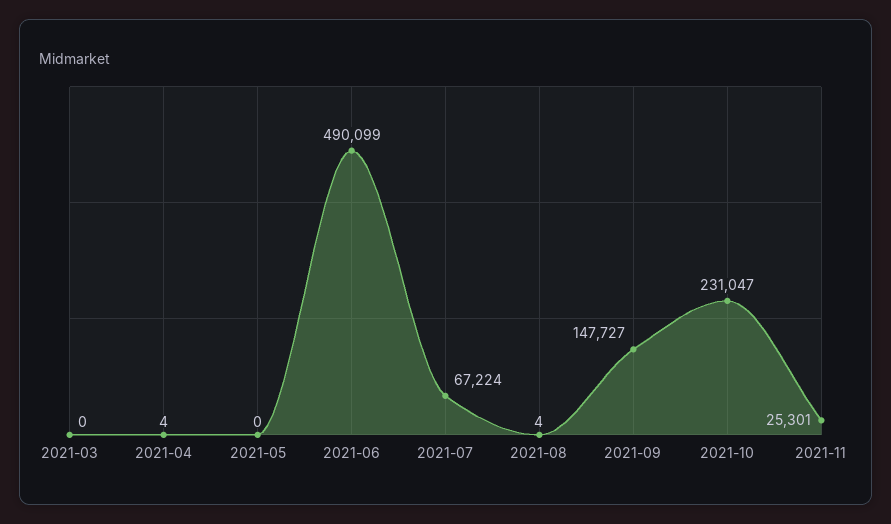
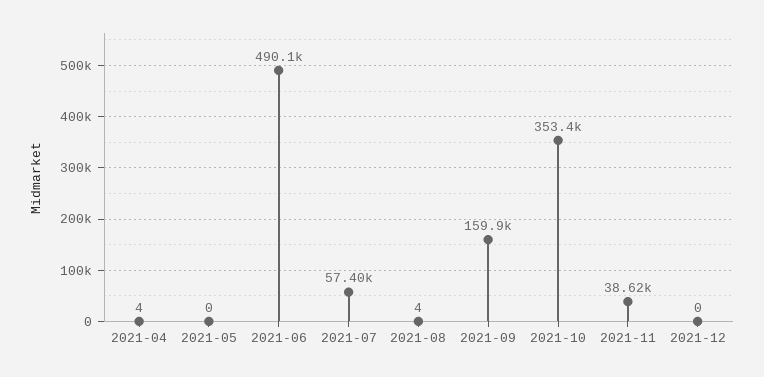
2021-03: 0 -> none
2021-07: 67224 -> 57400
2021-09: 147727 -> 159900
2021-10: 231047 -> 353400
2021-11: 25301 -> 38620
2021-12: none -> 0

